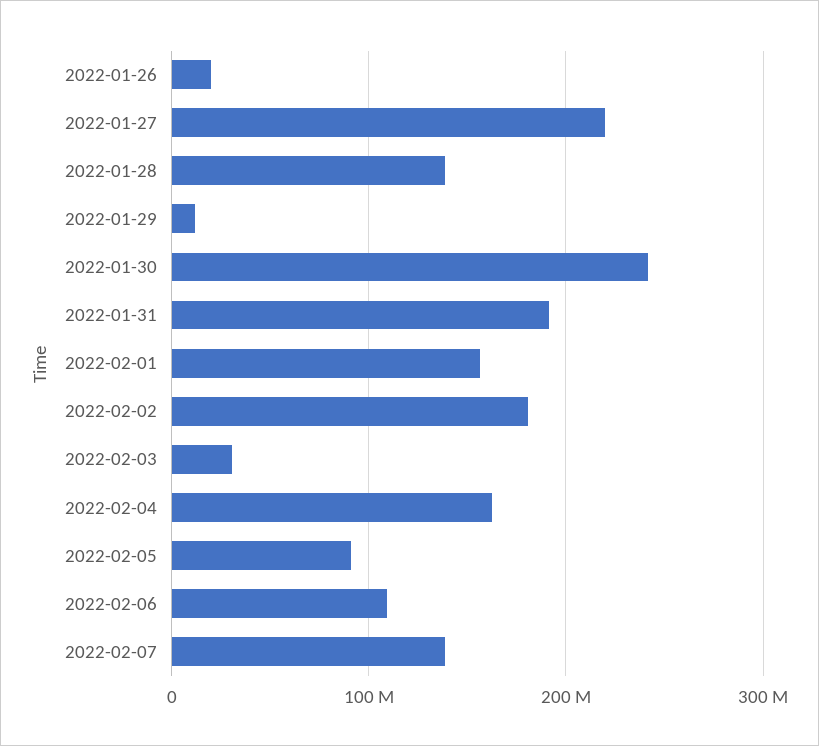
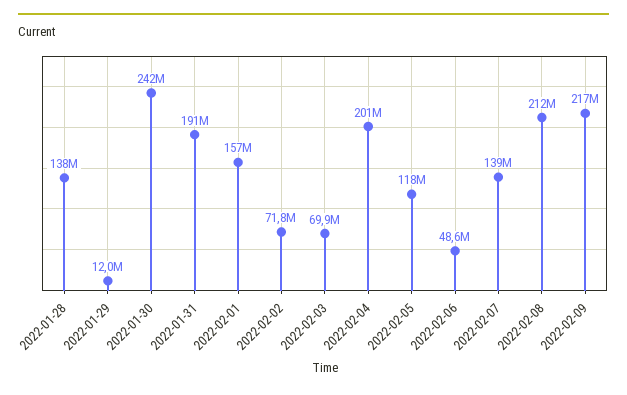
2022-01-26: 20000000 -> none
2022-01-27: 220000000 -> none
2022-02-02: 180000000 -> 71800000
2022-02-03: 30000000 -> 69900000
2022-02-04: 160000000 -> 201000000
2022-02-05: 90000000 -> 118000000
2022-02-06: 110000000 -> 48600000
2022-02-08: none -> 212000000
2022-02-09: none -> 217000000

